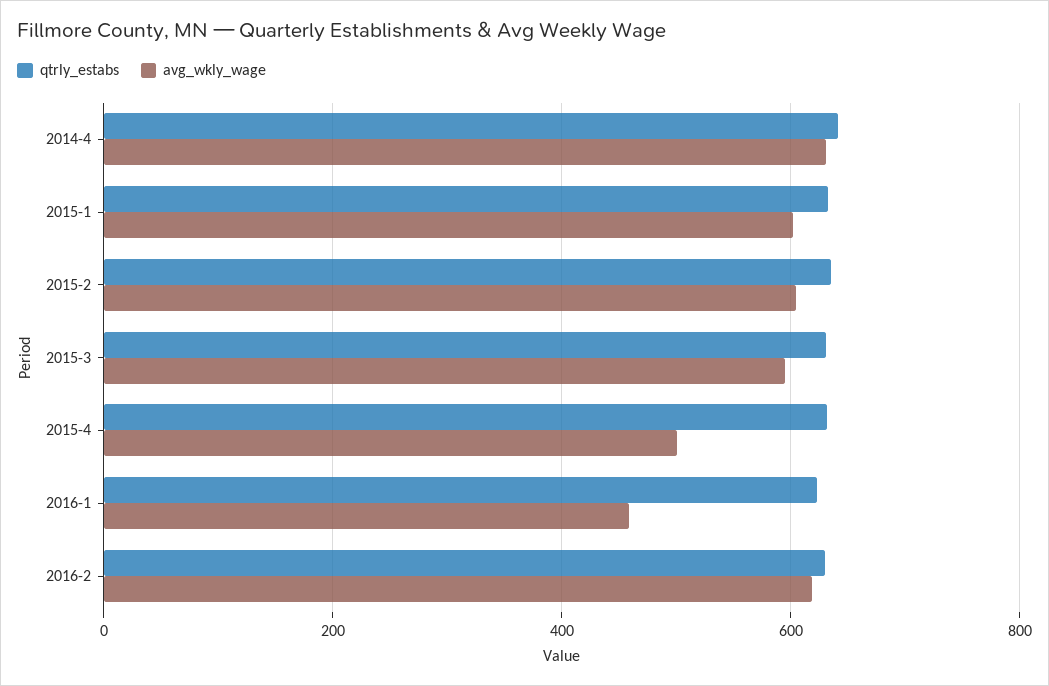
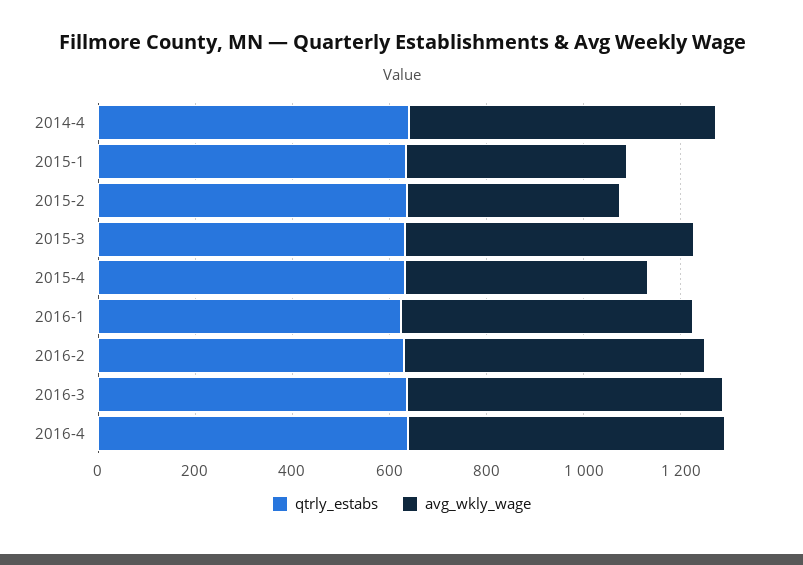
avg_wkly_wage, 2015-1: 600 -> 450
avg_wkly_wage, 2015-2: 600 -> 450
avg_wkly_wage, 2016-1: 460 -> 600
qtrly_estabs, 2016-3: none -> 650
avg_wkly_wage, 2016-3: none -> 650
qtrly_estabs, 2016-4: none -> 650
avg_wkly_wage, 2016-4: none -> 650

